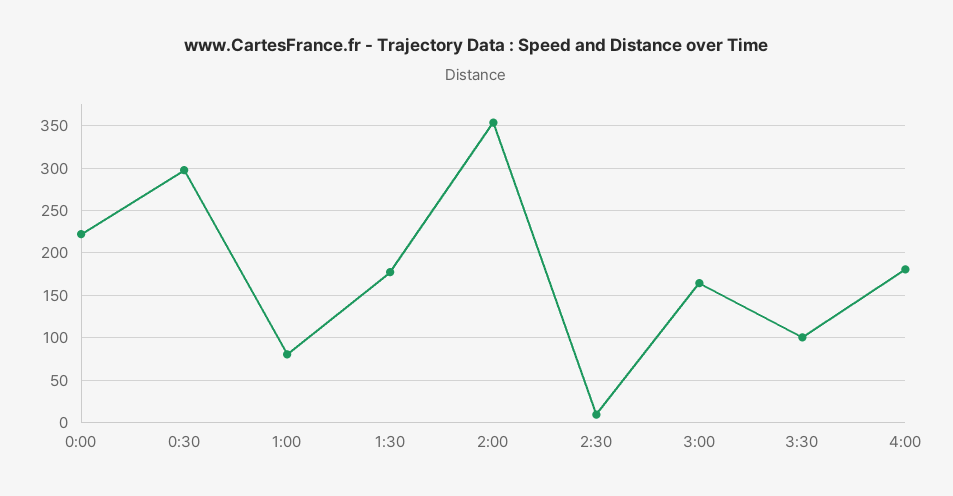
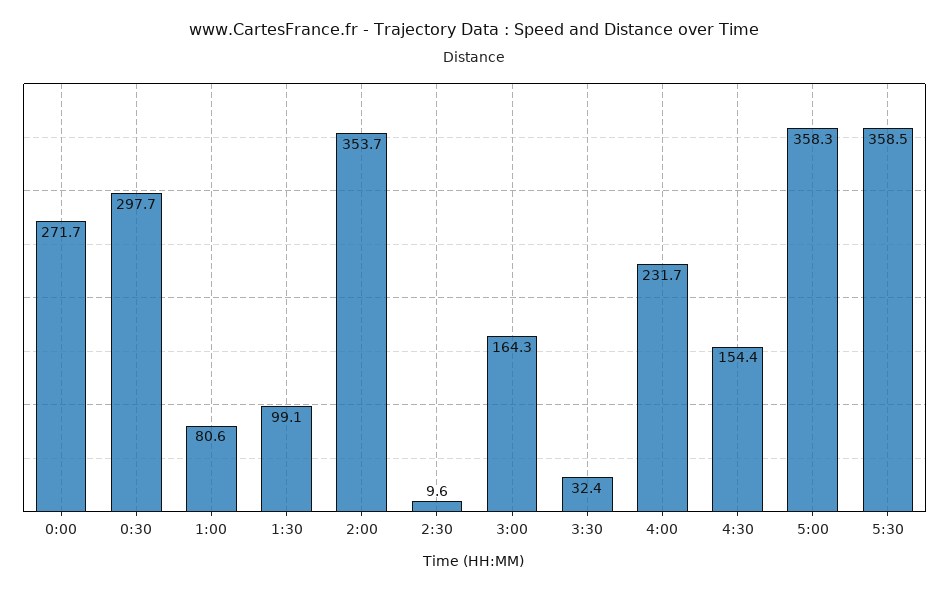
0:00: 220 -> 271.7
1:30: 180 -> 99.1
3:30: 100 -> 32.4
4:00: 180 -> 231.7
4:30: none -> 154.4
5:00: none -> 358.3
5:30: none -> 358.5

